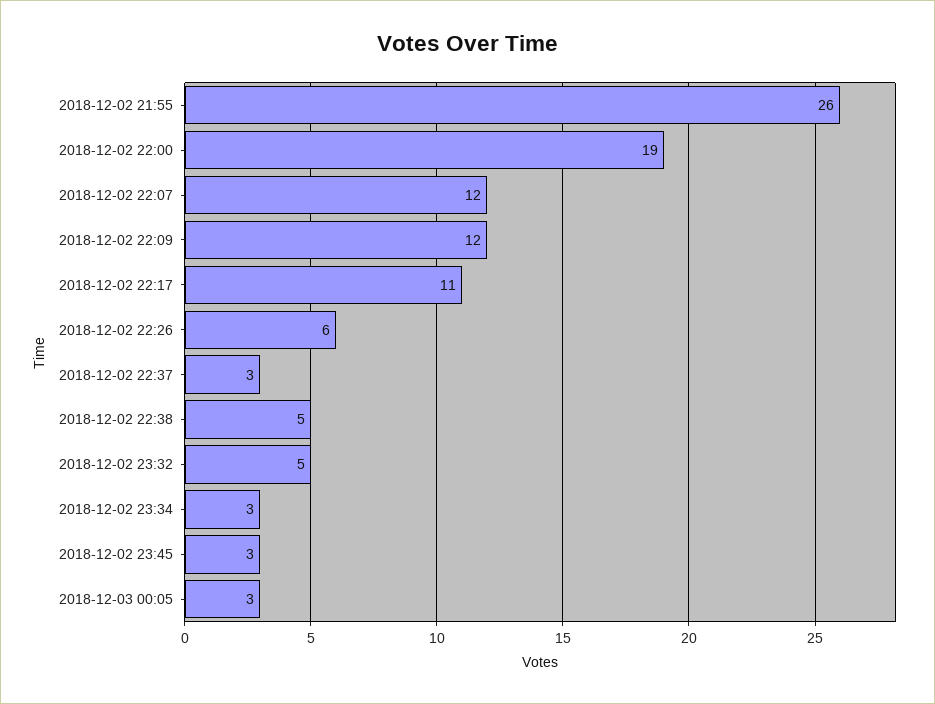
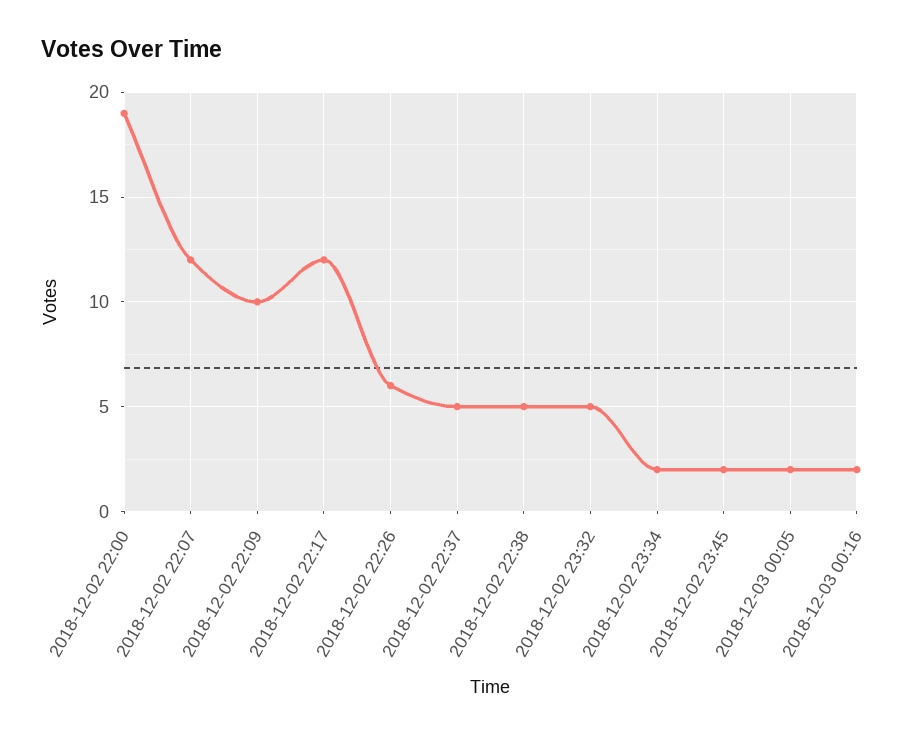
2018-12-02 21:55: 26 -> none
2018-12-02 22:09: 12 -> 10
2018-12-02 22:17: 11 -> 12
2018-12-02 22:37: 3 -> 5
2018-12-02 23:34: 3 -> 2
2018-12-02 23:45: 3 -> 2
2018-12-03 00:05: 3 -> 2
2018-12-03 00:16: none -> 2

